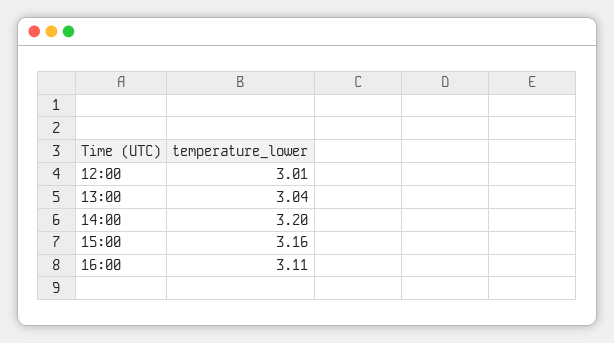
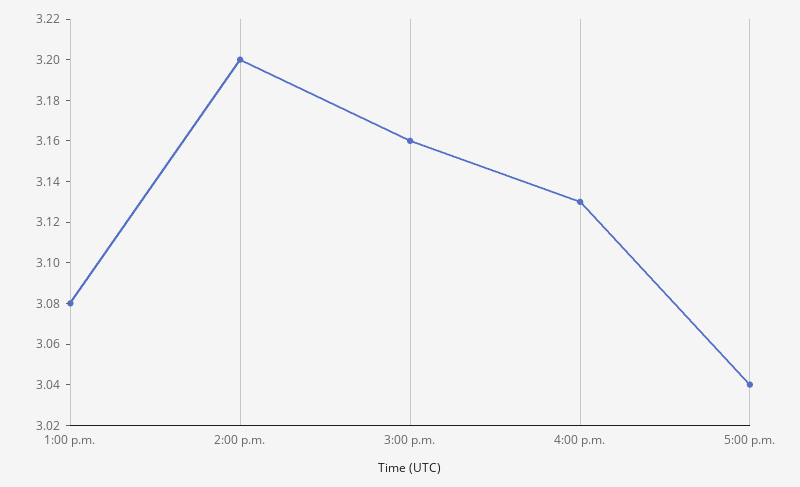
12:00: 3.01 -> none
13:00: 3.04 -> 3.08
16:00: 3.11 -> 3.13
5:00 p.m.: none -> 3.04

